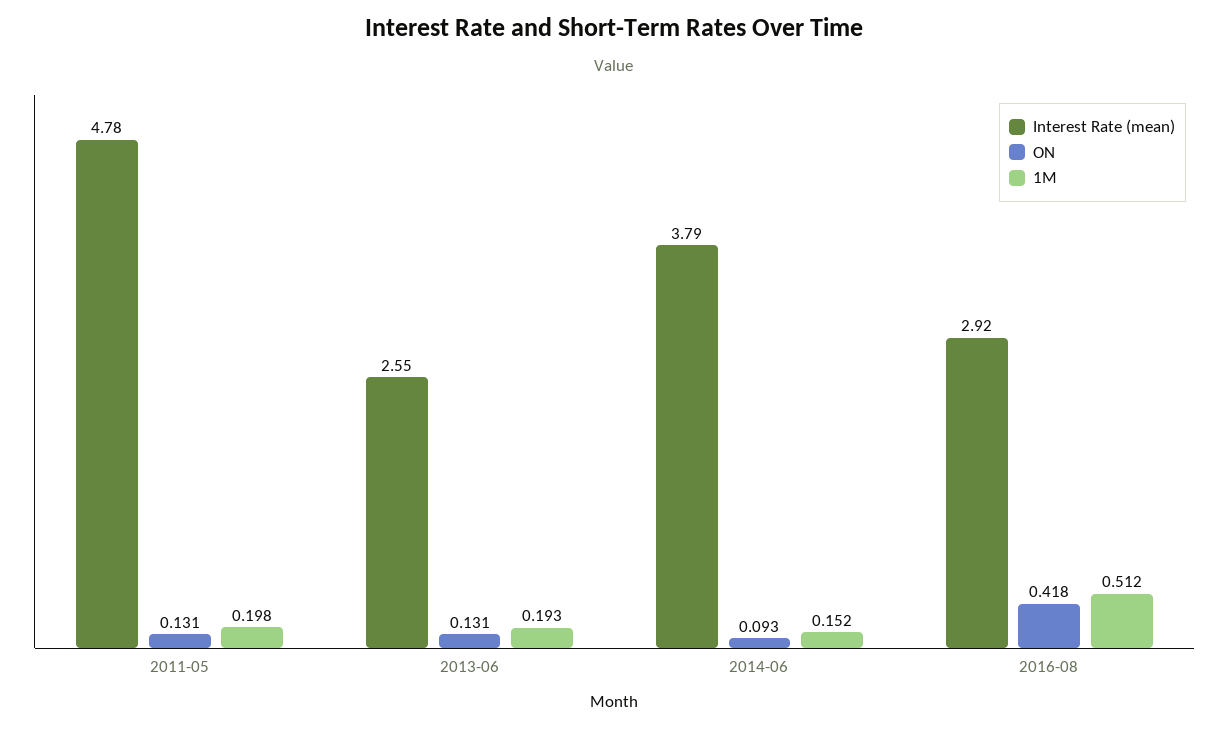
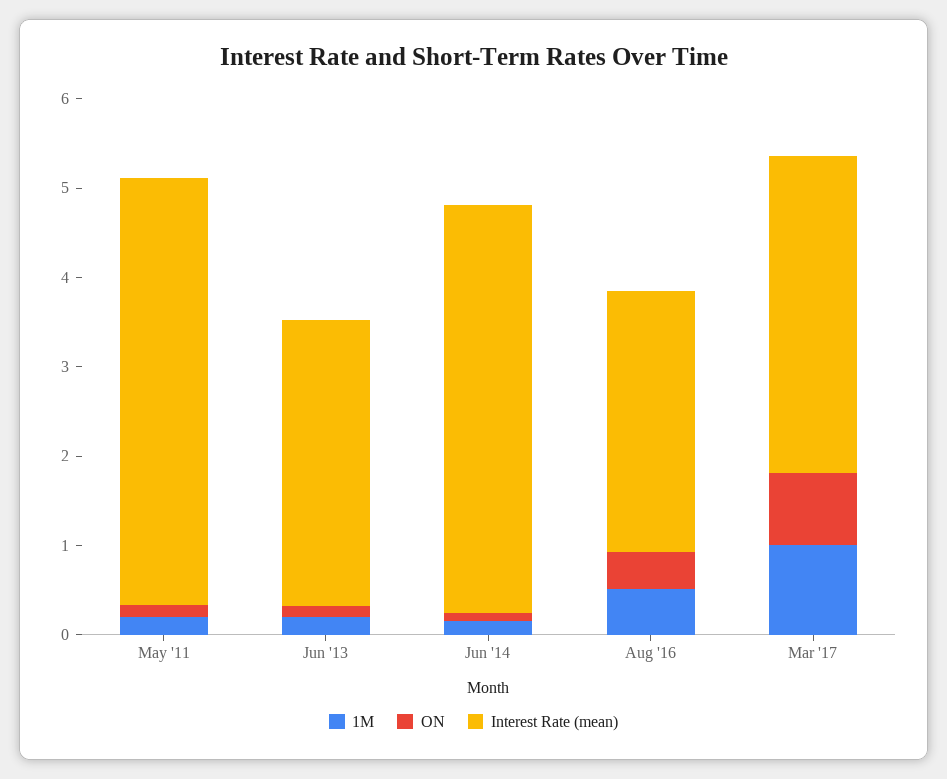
Interest Rate (mean), 2013-06: 2.55 -> 3.2
Interest Rate (mean), 2014-06: 3.79 -> 4.6
1M, Mar '17: none -> 1
ON, Mar '17: none -> 0.8
Interest Rate (mean), Mar '17: none -> 3.6

